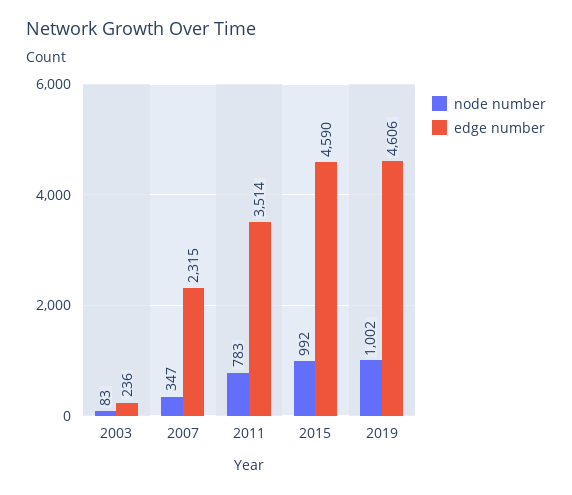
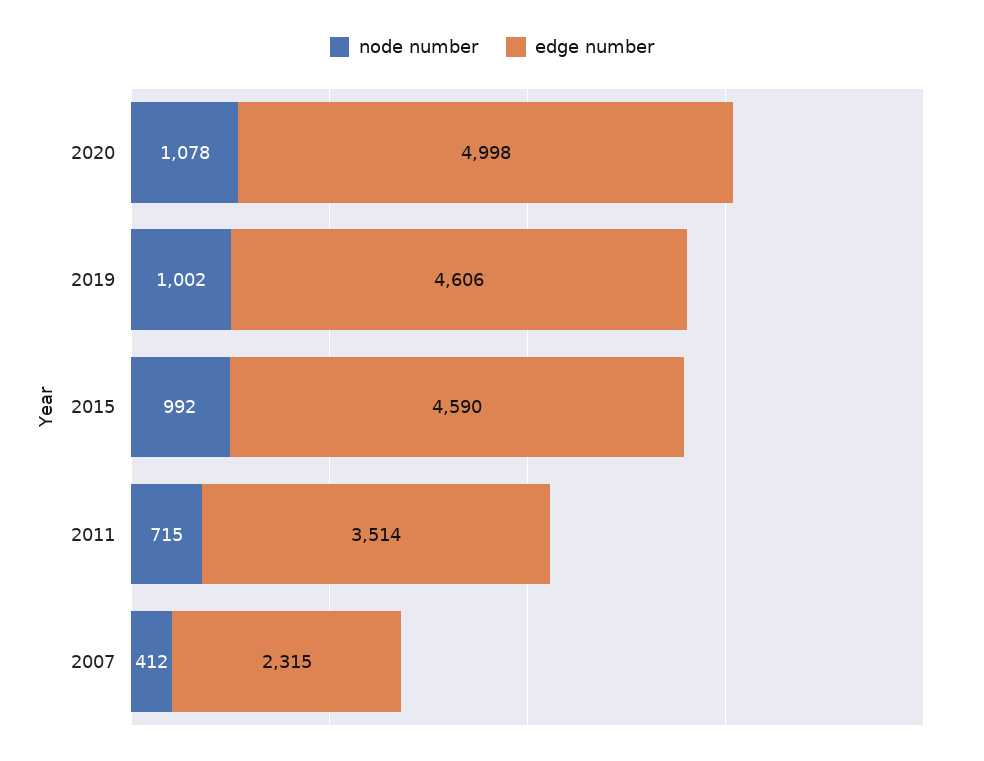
node number, 2003: 83 -> none
edge number, 2003: 236 -> none
node number, 2007: 347 -> 412
node number, 2011: 783 -> 715
node number, 2020: none -> 1078
edge number, 2020: none -> 4998

